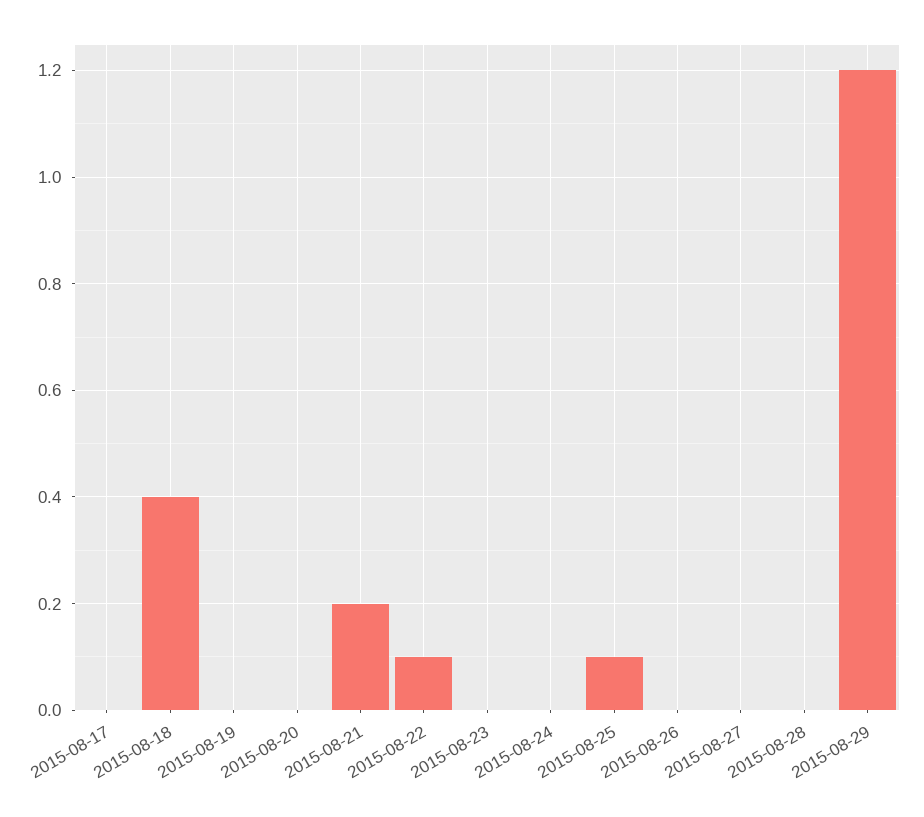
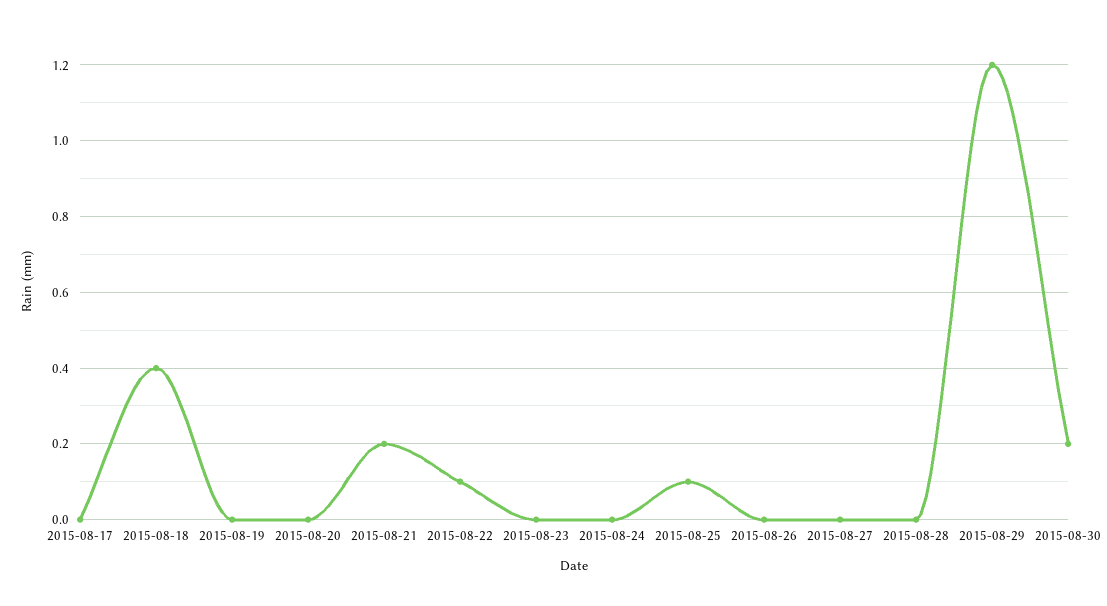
2015-08-30: none -> 0.2

